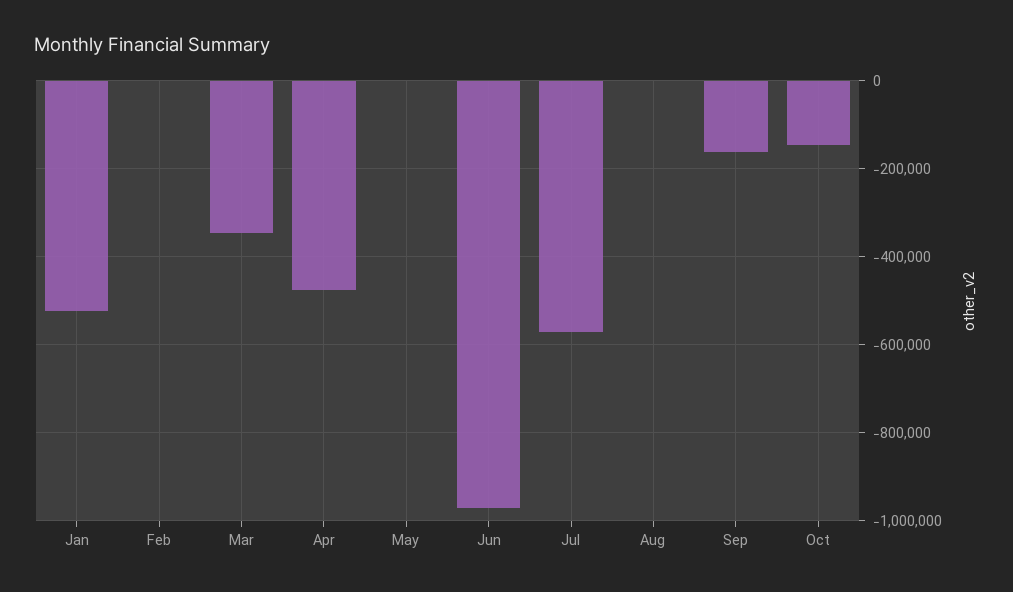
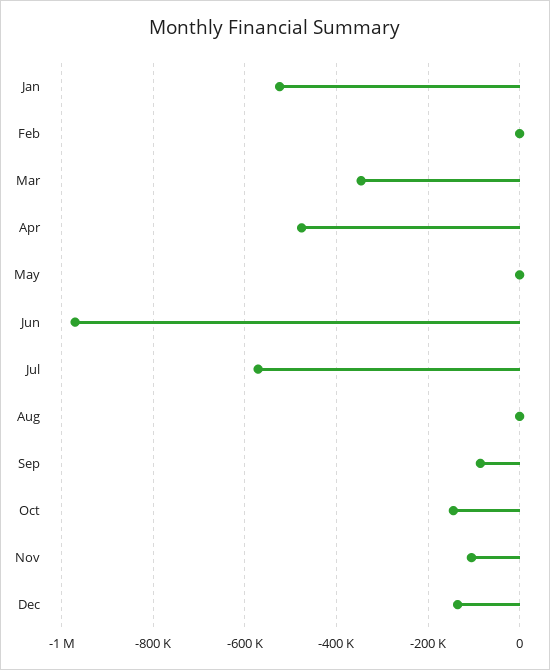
Sep: -160000 -> -80000
Nov: none -> -100000
Dec: none -> -140000

